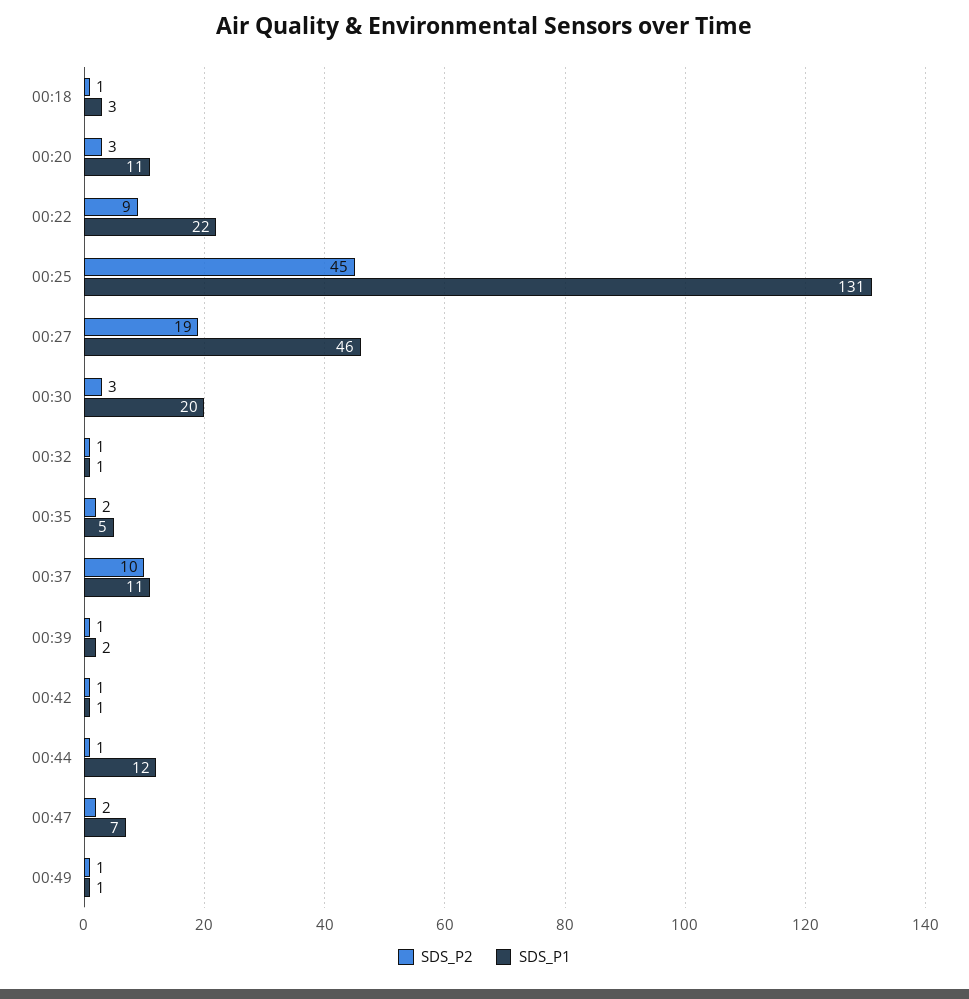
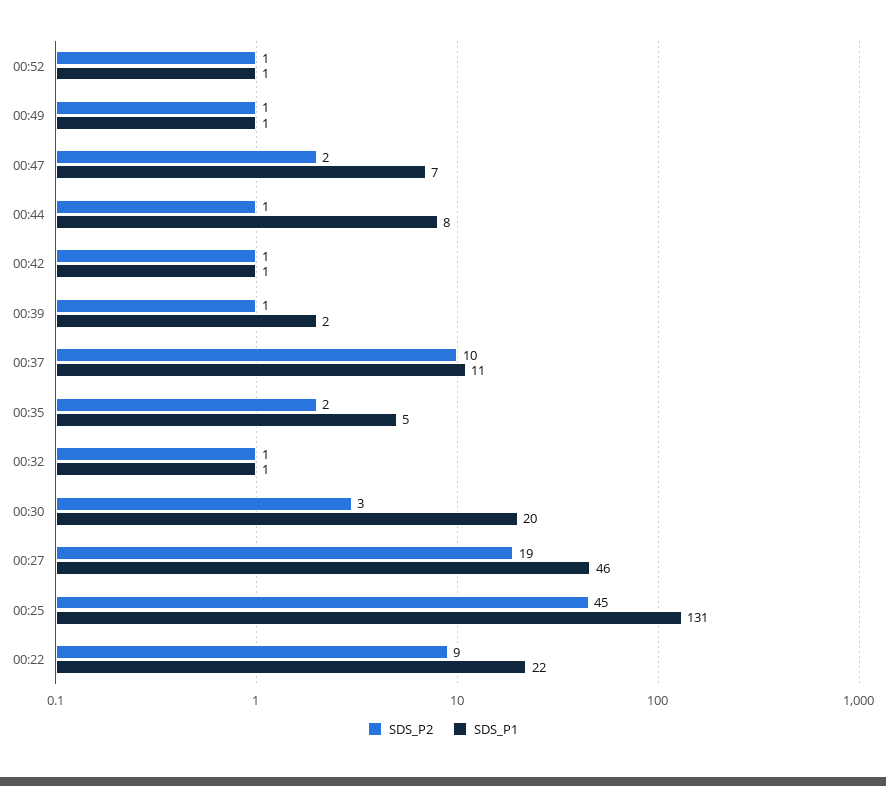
SDS_P2, 00:18: 1 -> none
SDS_P1, 00:18: 3 -> none
SDS_P2, 00:20: 3 -> none
SDS_P1, 00:20: 11 -> none
SDS_P1, 00:44: 12 -> 8
SDS_P2, 00:52: none -> 1
SDS_P1, 00:52: none -> 1

